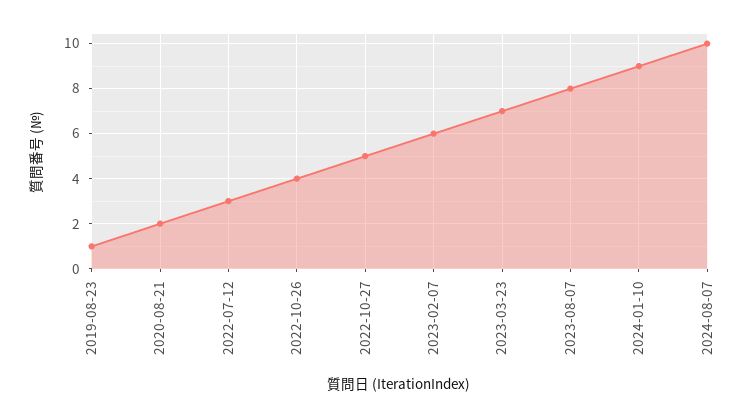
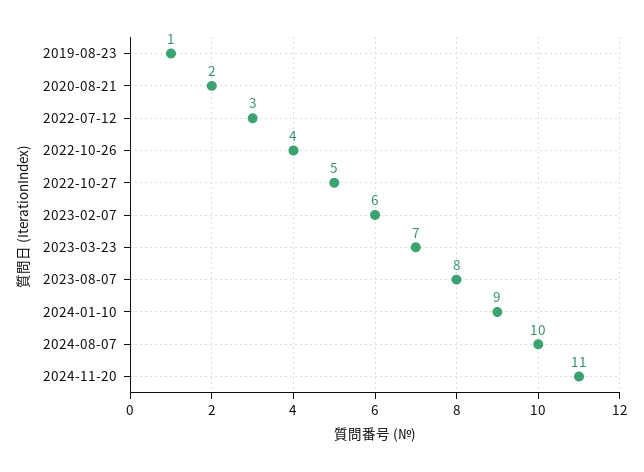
2024-11-20: none -> 11

